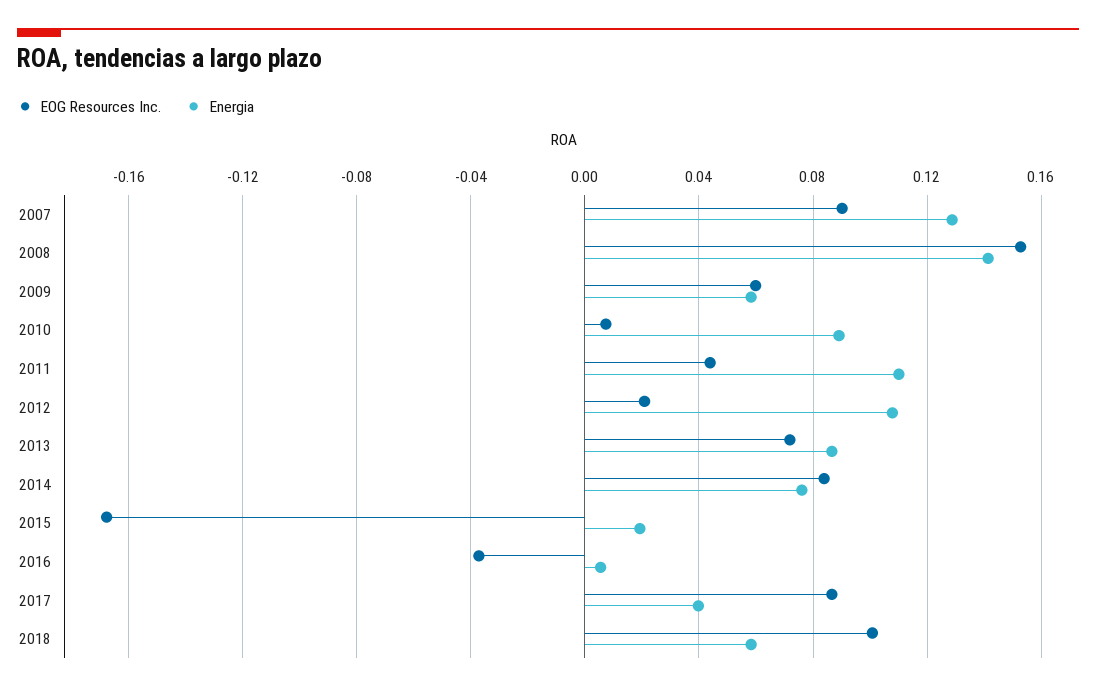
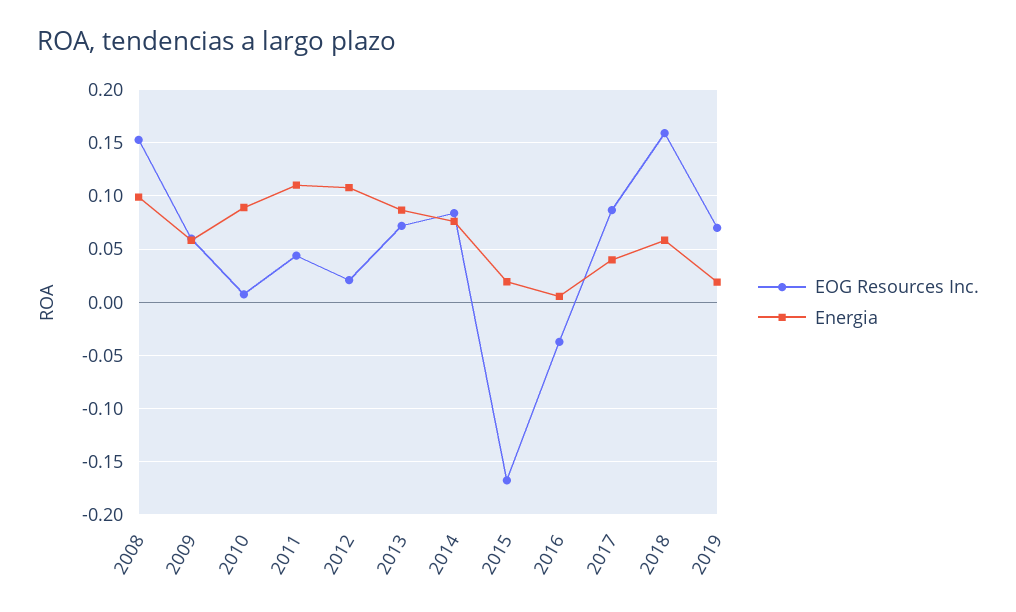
EOG Resources Inc., 2007: 0.09 -> none
Energia, 2007: 0.13 -> none
Energia, 2008: 0.14 -> 0.1
EOG Resources Inc., 2018: 0.1 -> 0.16
EOG Resources Inc., 2019: none -> 0.07
Energia, 2019: none -> 0.02

